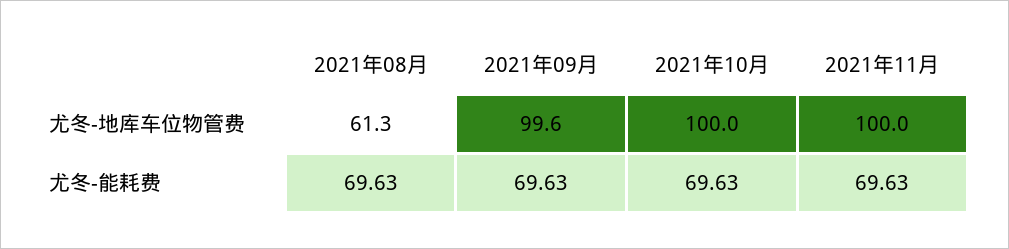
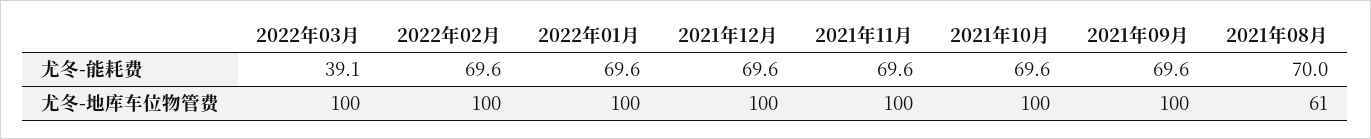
2021年08月, 尤冬-地库车位物管费: 61.3 -> 61
2021年09月, 尤冬-地库车位物管费: 99.6 -> 100
2021年08月, 尤冬-能耗费: 69.63 -> 70
2022年03月, 尤冬-能耗费: none -> 39.1
2022年02月, 尤冬-能耗费: none -> 69.6
2022年01月, 尤冬-能耗费: none -> 69.6
2021年12月, 尤冬-能耗费: none -> 69.6
2022年03月, 尤冬-地库车位物管费: none -> 100
2022年02月, 尤冬-地库车位物管费: none -> 100
2022年01月, 尤冬-地库车位物管费: none -> 100
2021年12月, 尤冬-地库车位物管费: none -> 100

